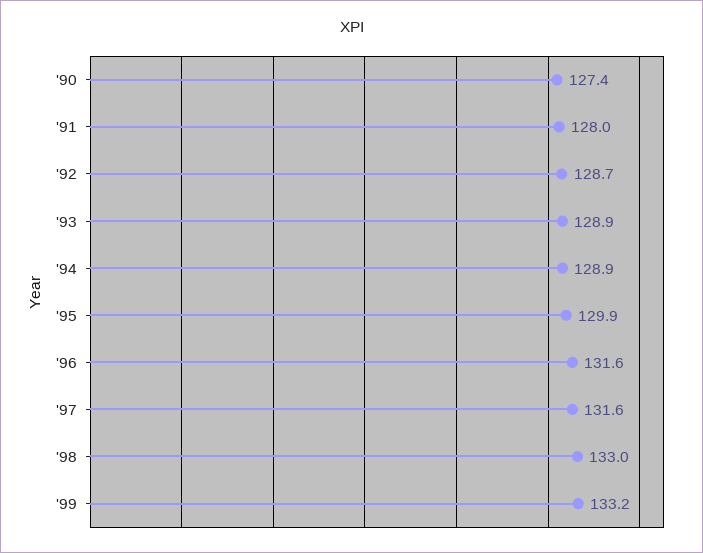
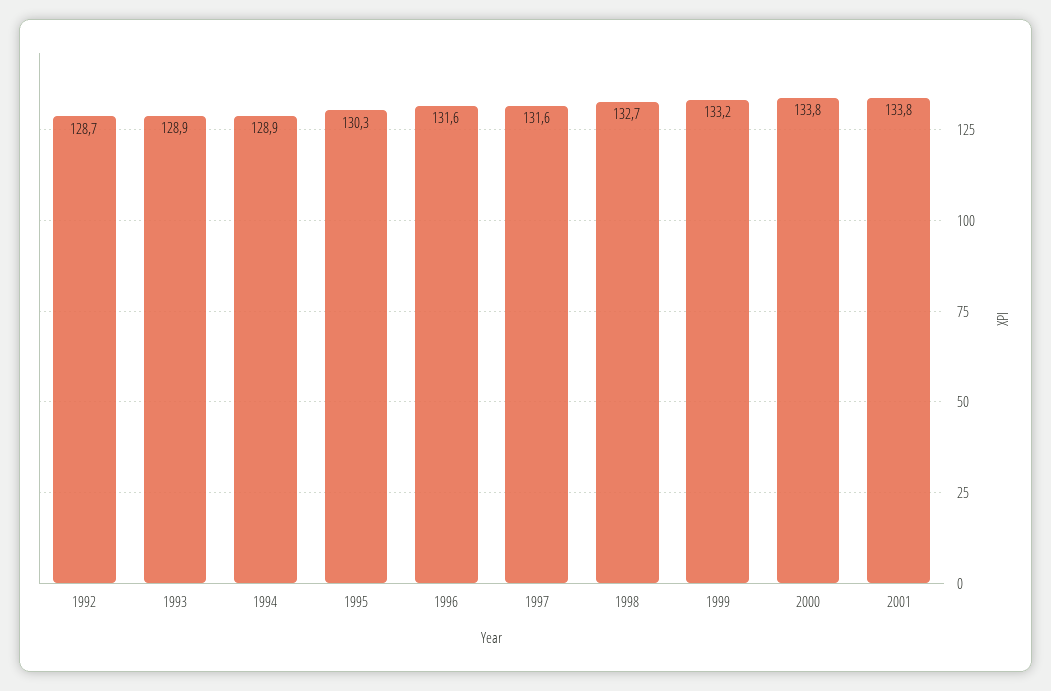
'90: 127.4 -> none
'91: 128 -> none
'95: 129.9 -> 130.3
'98: 133 -> 132.7
2000: none -> 133.8
2001: none -> 133.8

